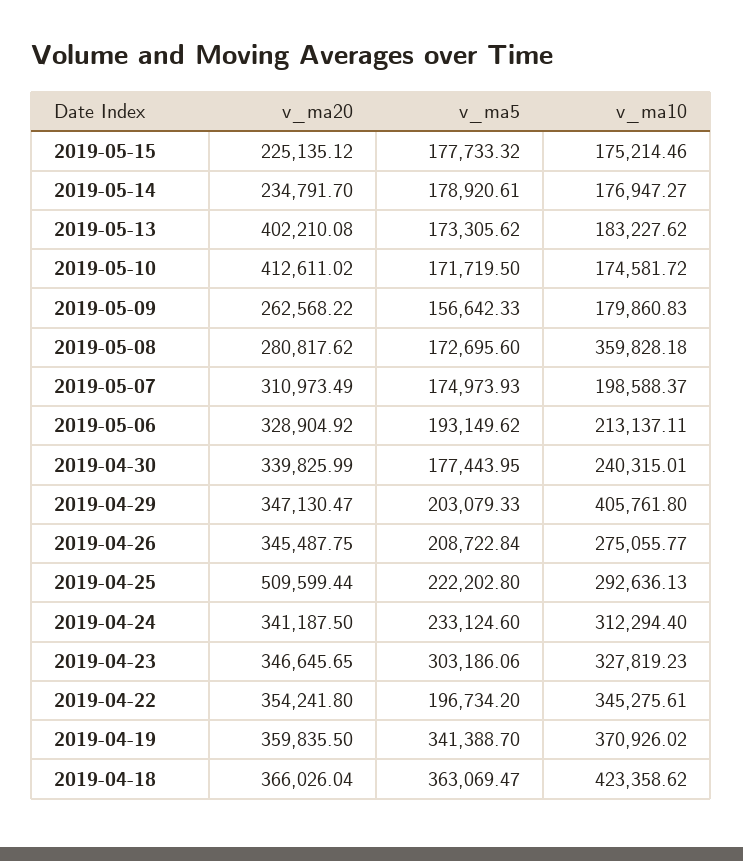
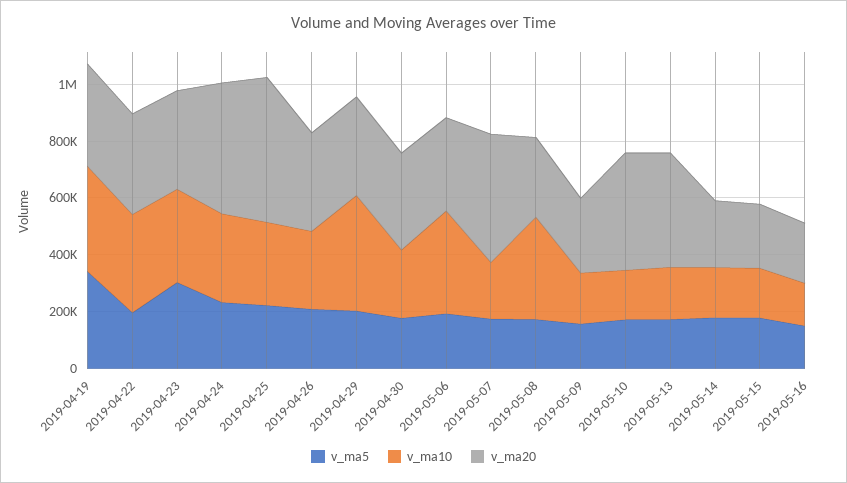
v_ma20, 2019-05-07: 310973.49 -> 450000
v_ma10, 2019-05-06: 213137.11 -> 350000
v_ma20, 2019-04-24: 341187.5 -> 450000
v_ma20, 2019-04-18: 366026.04 -> none
v_ma5, 2019-04-18: 363069.47 -> none
v_ma10, 2019-04-18: 423358.62 -> none
v_ma5, 2019-05-16: none -> 150000
v_ma10, 2019-05-16: none -> 150000
v_ma20, 2019-05-16: none -> 200000

